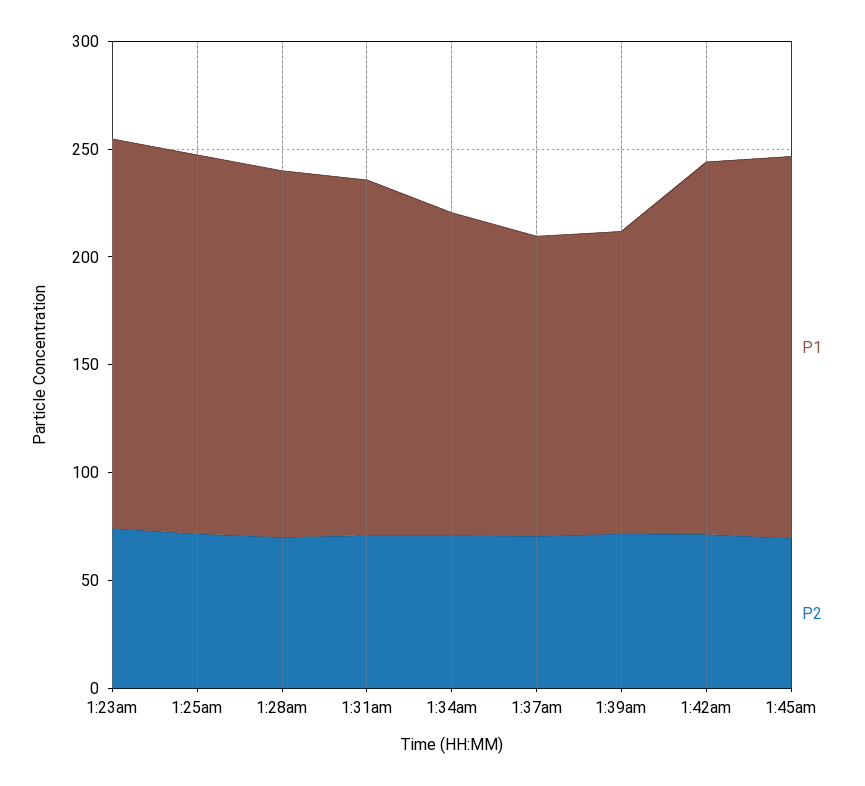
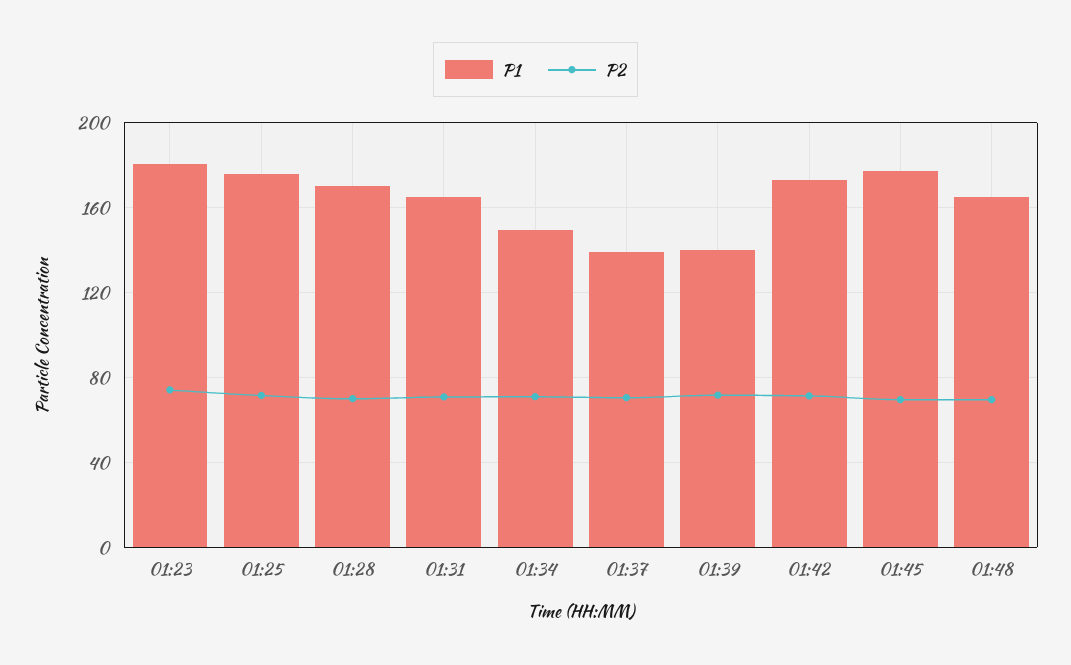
P1, 01:48: none -> 165
P2, 01:48: none -> 70

